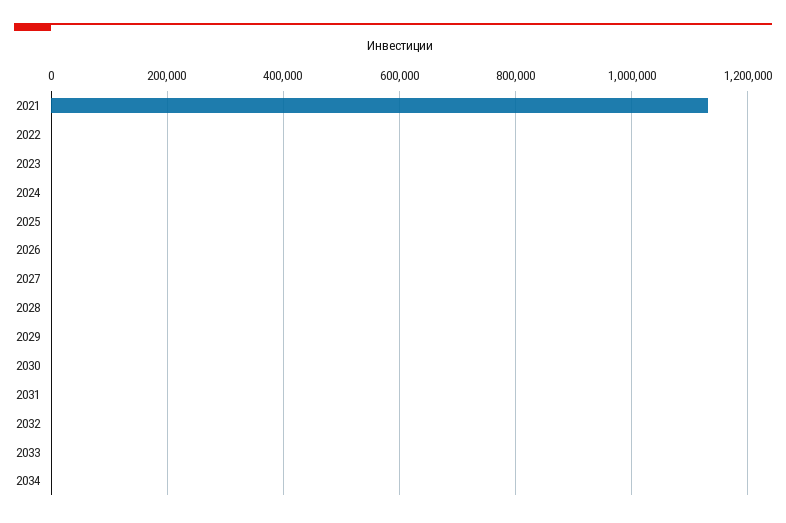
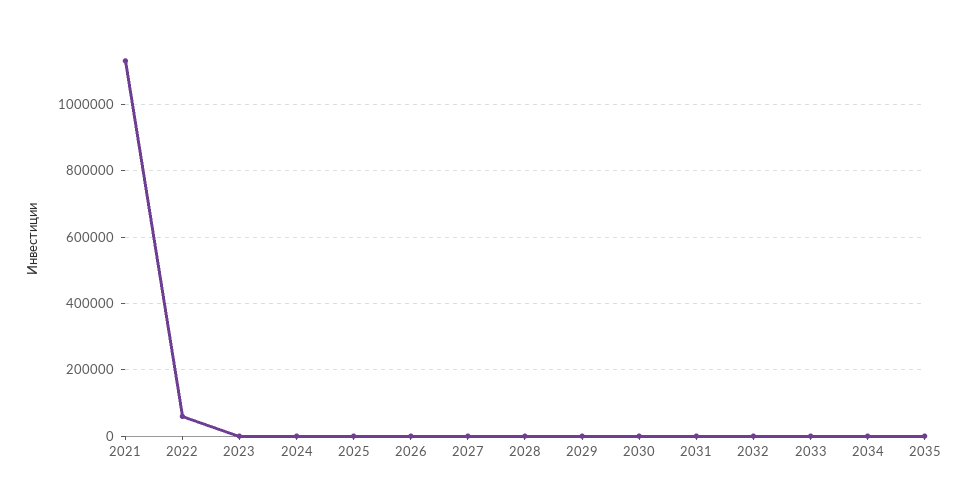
2022: 0 -> 60000
2035: none -> 0

